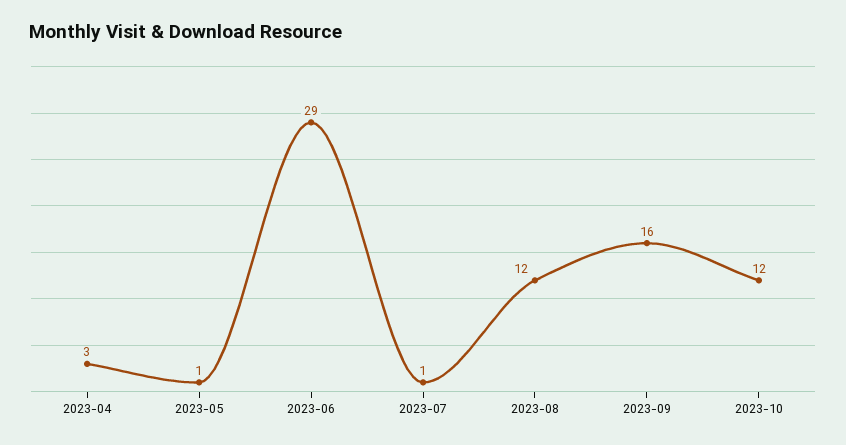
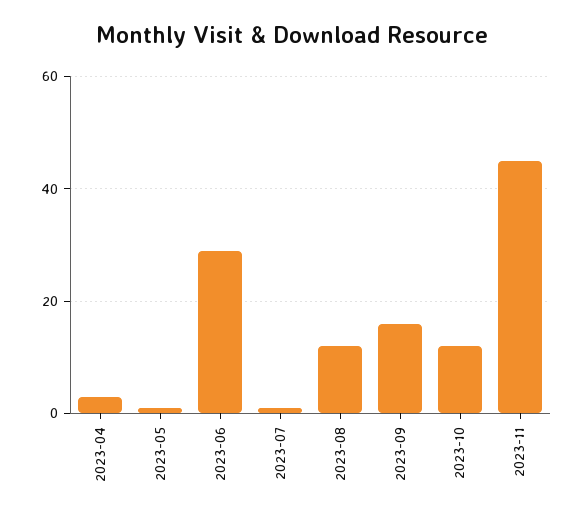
2023-11: none -> 45

